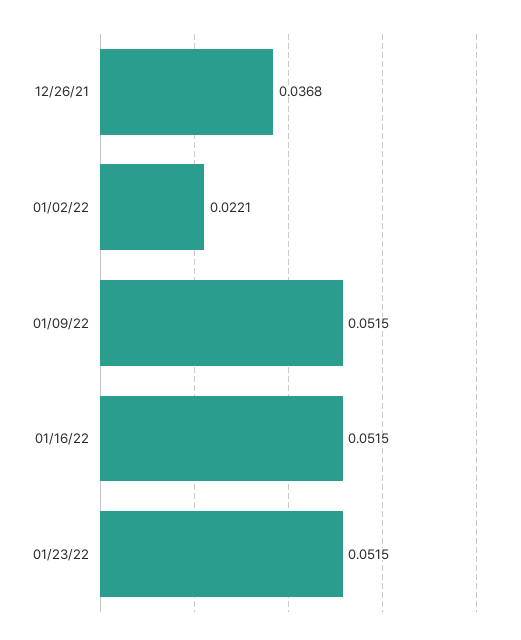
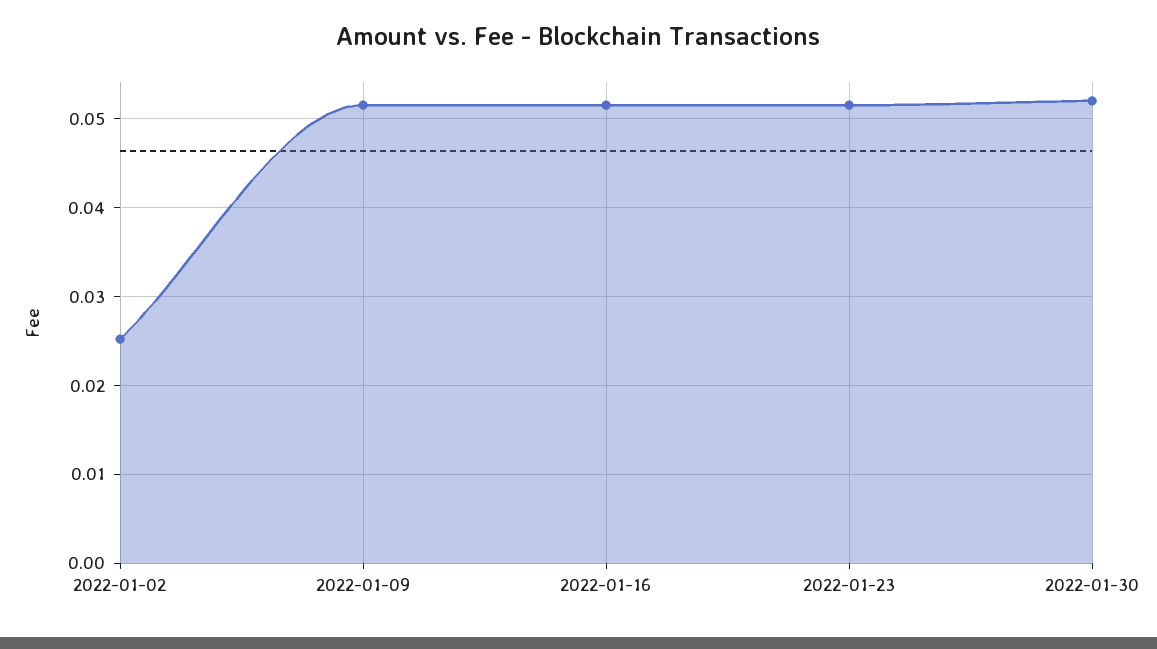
12/26/21: 0.0368 -> none
01/02/22: 0.0221 -> 0.025
2022-01-30: none -> 0.052

